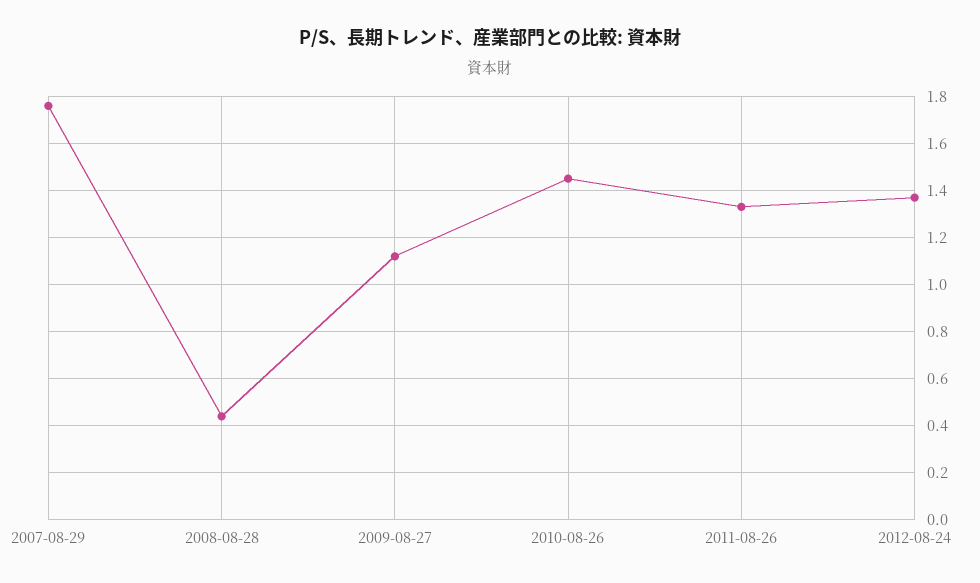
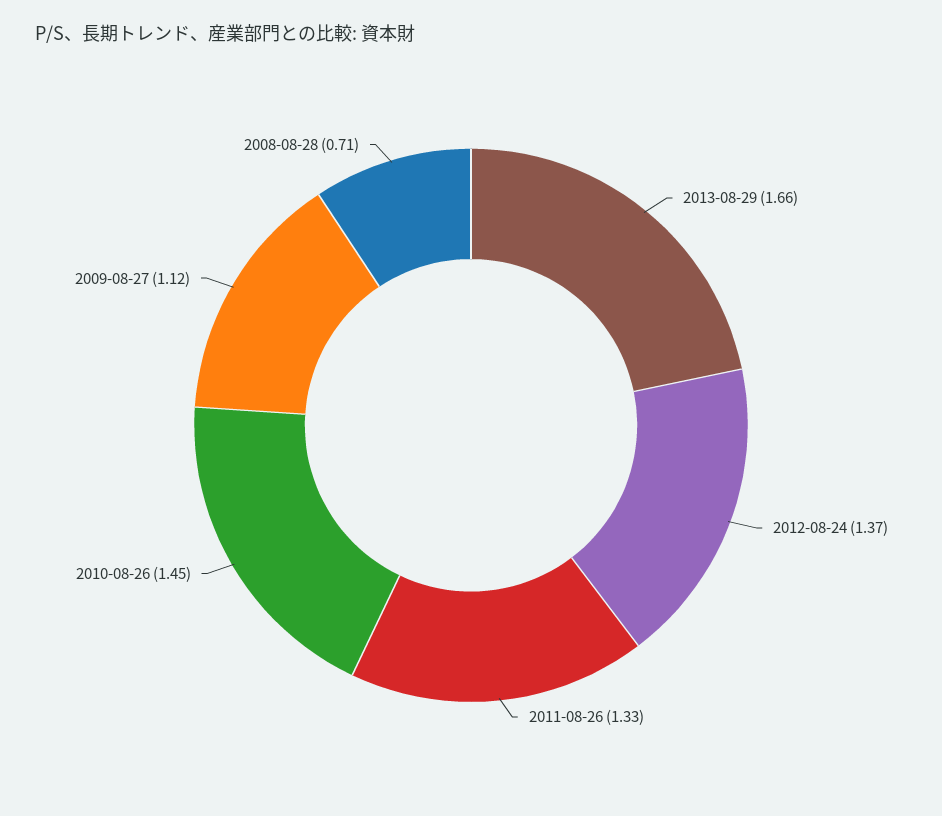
2007-08-29: 1.75 -> none
2008-08-28: 0.45 -> 0.71
2013-08-29: none -> 1.66

